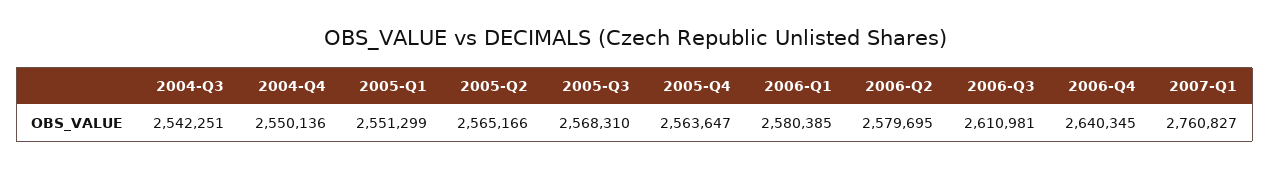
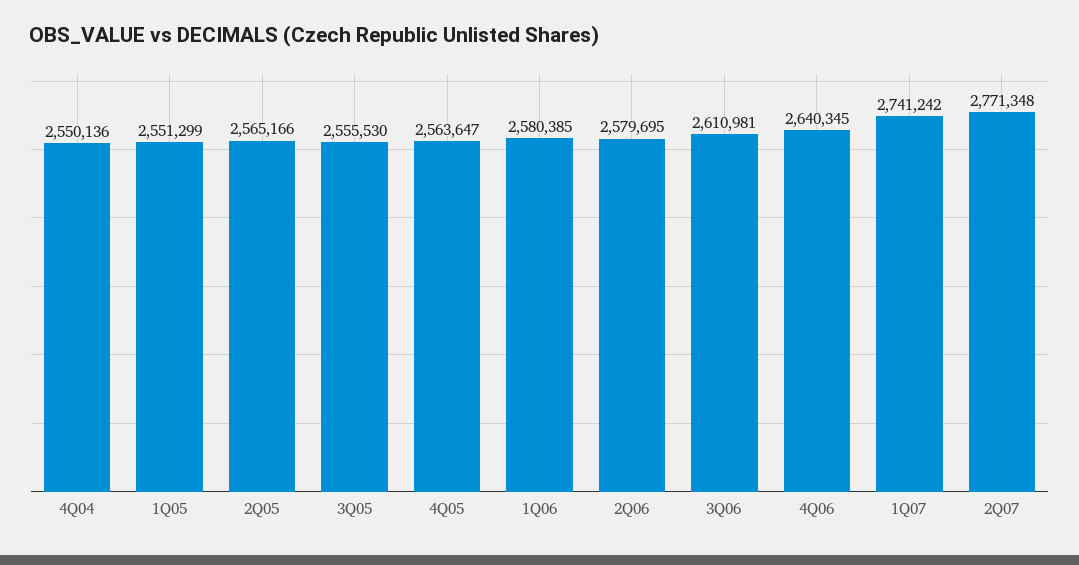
2004-Q3: 2542251 -> none
2005-Q3: 2568310 -> 2555530
2007-Q1: 2760827 -> 2741242
2Q07: none -> 2771348

